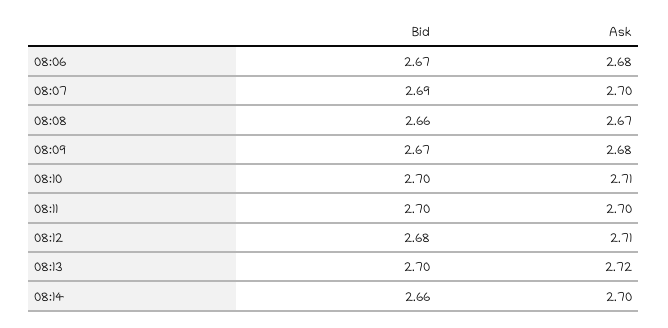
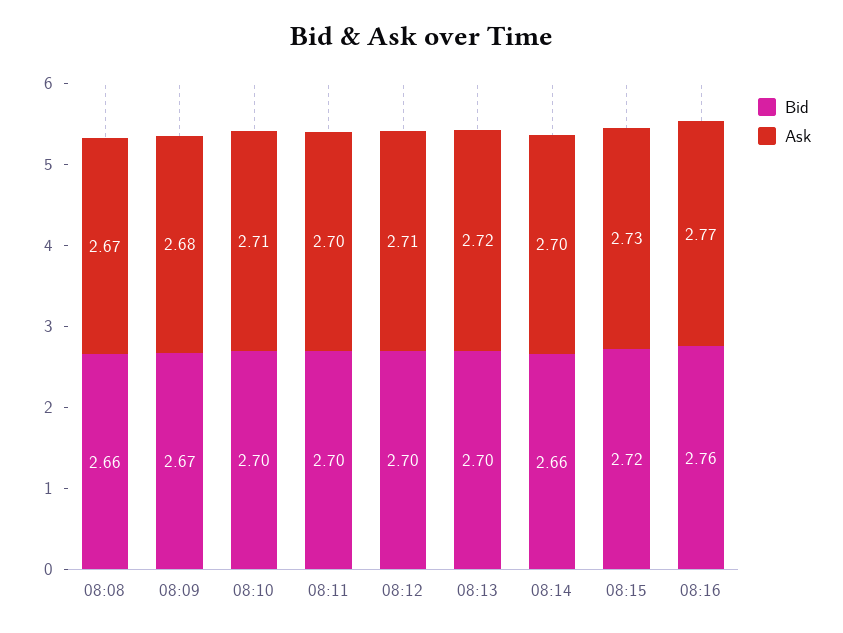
Bid, 08:06: 2.67 -> none
Ask, 08:06: 2.68 -> none
Bid, 08:07: 2.69 -> none
Ask, 08:07: 2.7 -> none
Bid, 08:12: 2.68 -> 2.7
Bid, 08:15: none -> 2.72
Ask, 08:15: none -> 2.73
Bid, 08:16: none -> 2.76
Ask, 08:16: none -> 2.77

